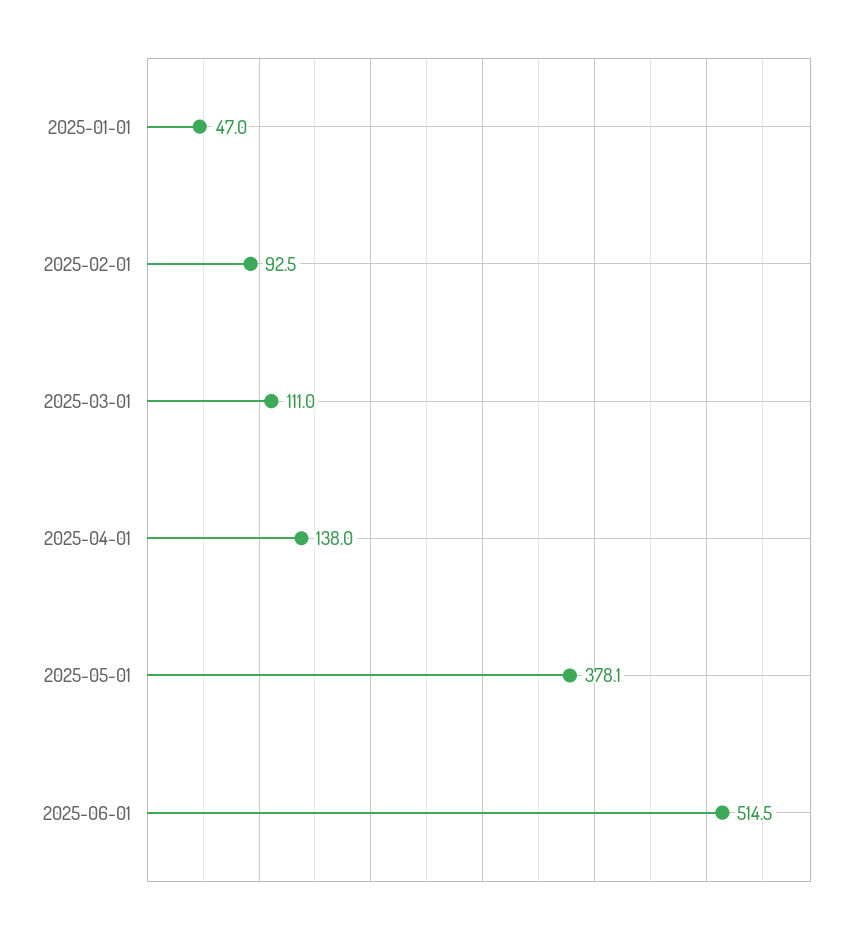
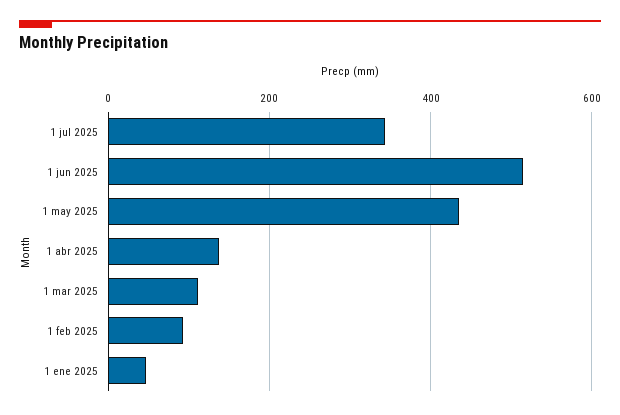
2025-05-01: 378.1 -> 440
1 jul 2025: none -> 340

